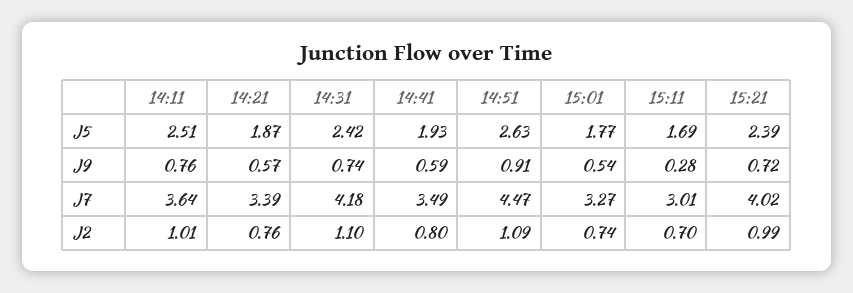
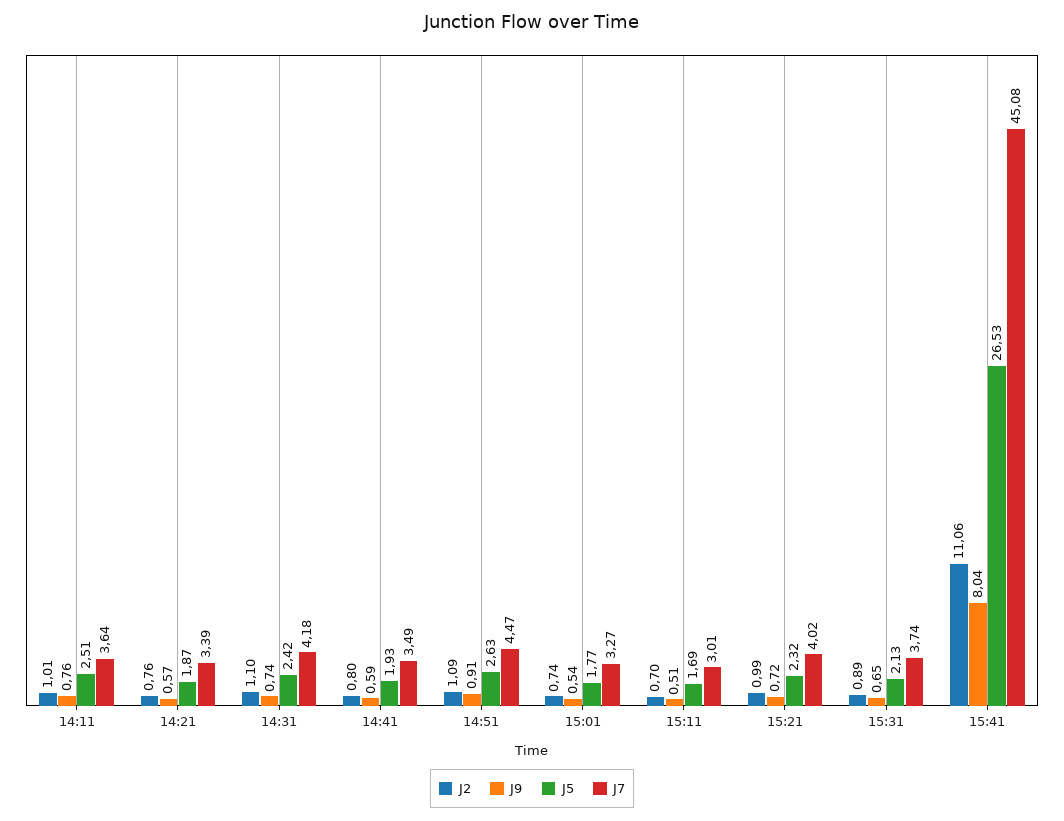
J5, 15:21: 2.39 -> 2.32
J9, 15:11: 0.28 -> 0.51
J2, 15:31: none -> 0.89
J9, 15:31: none -> 0.65
J5, 15:31: none -> 2.13
J7, 15:31: none -> 3.74
J2, 15:41: none -> 11.06
J9, 15:41: none -> 8.04
J5, 15:41: none -> 26.53
J7, 15:41: none -> 45.08

